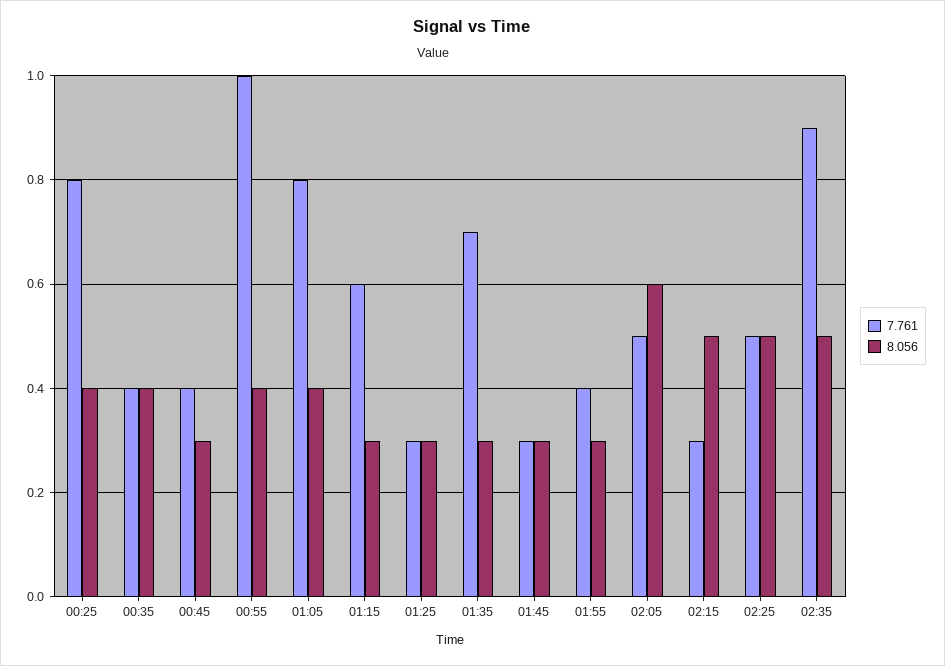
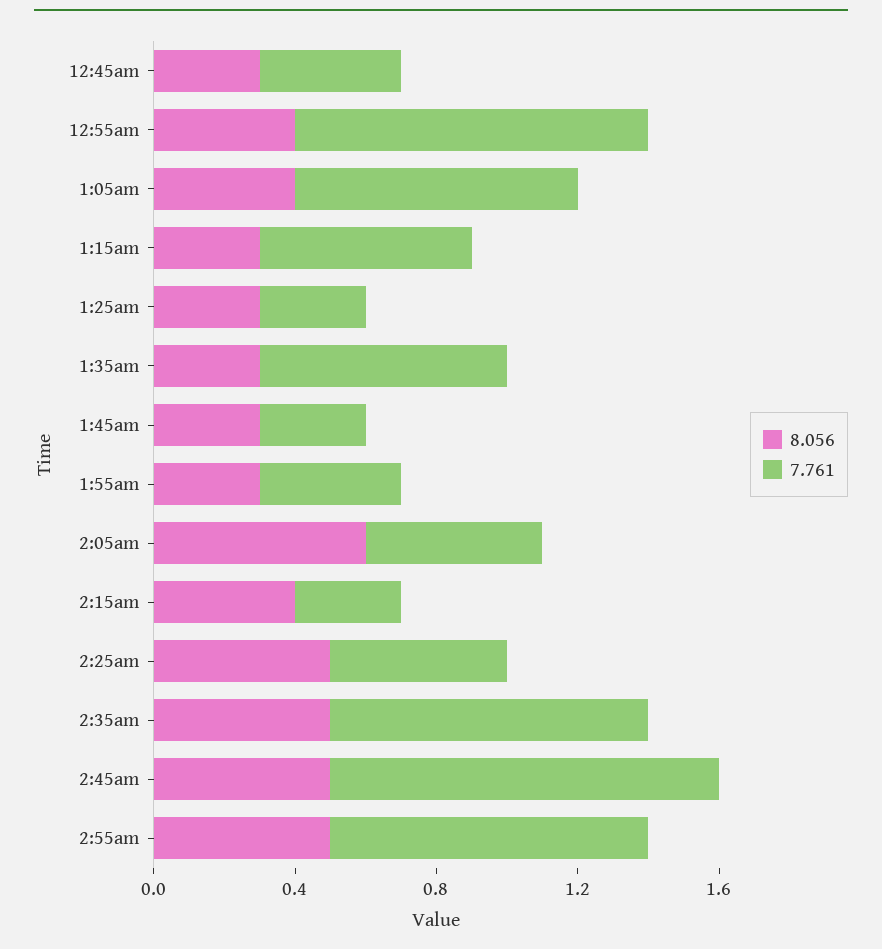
7.761, 00:25: 0.8 -> none
8.056, 00:25: 0.4 -> none
7.761, 00:35: 0.4 -> none
8.056, 00:35: 0.4 -> none
8.056, 02:15: 0.5 -> 0.4
8.056, 2:45am: none -> 0.5
7.761, 2:45am: none -> 1.1
8.056, 2:55am: none -> 0.5
7.761, 2:55am: none -> 0.9

